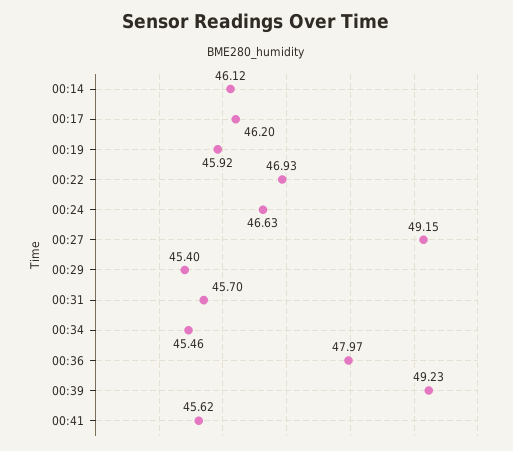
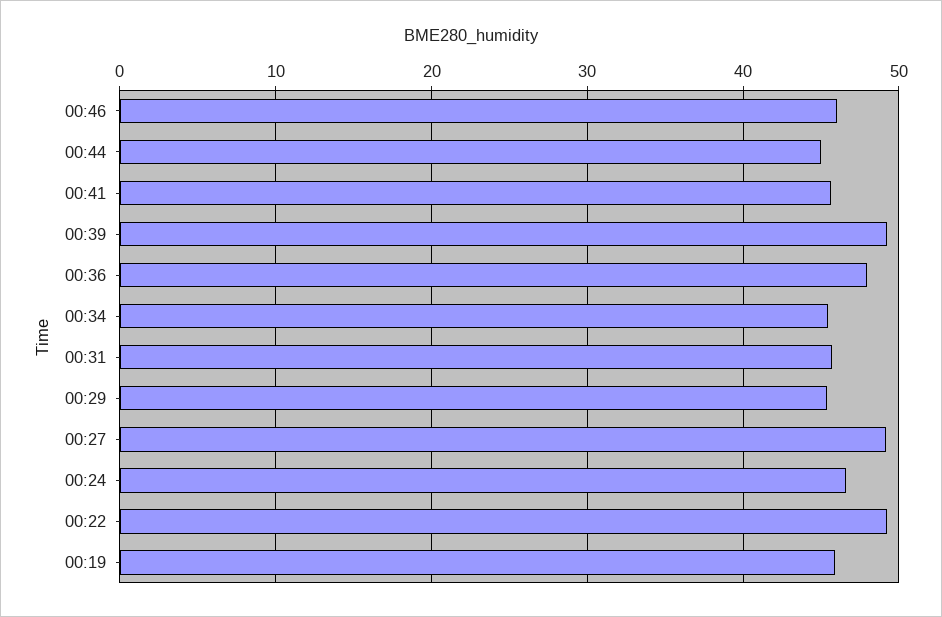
00:14: 46.12 -> none
00:17: 46.2 -> none
00:22: 46.93 -> 49
00:46: none -> 46
00:44: none -> 45

